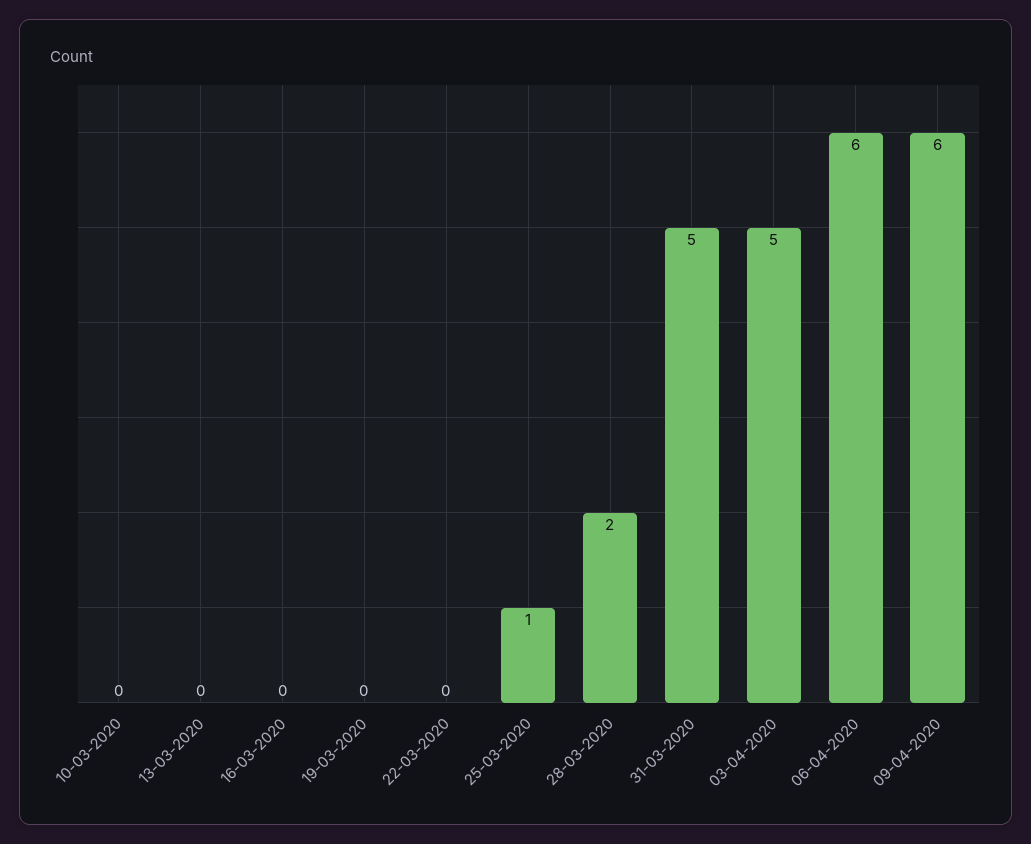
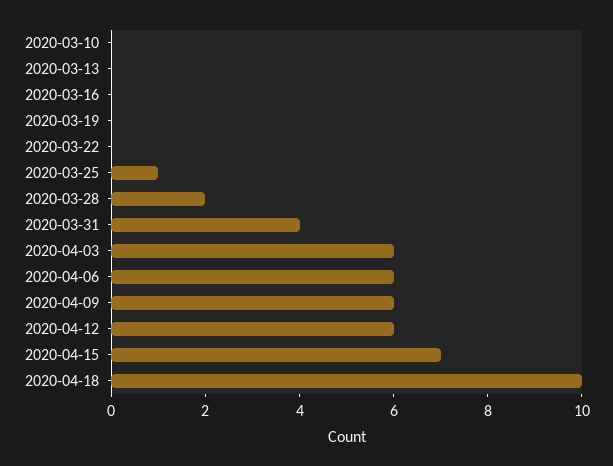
31-03-2020: 5 -> 4
03-04-2020: 5 -> 6
2020-04-12: none -> 6
2020-04-15: none -> 7
2020-04-18: none -> 10

